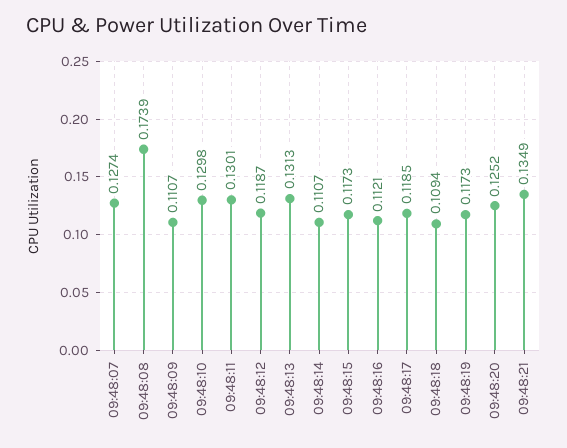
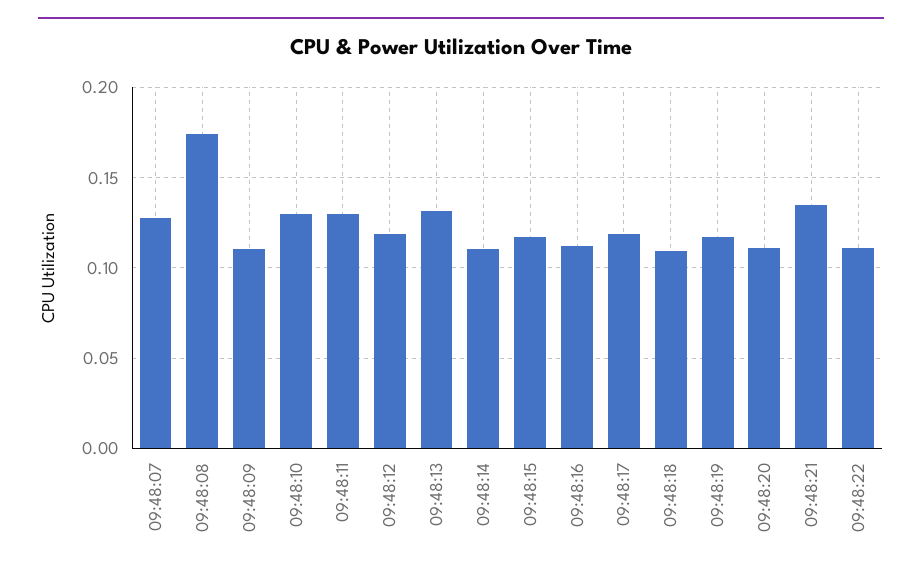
09:48:20: 0.1252 -> 0.11
09:48:22: none -> 0.11

